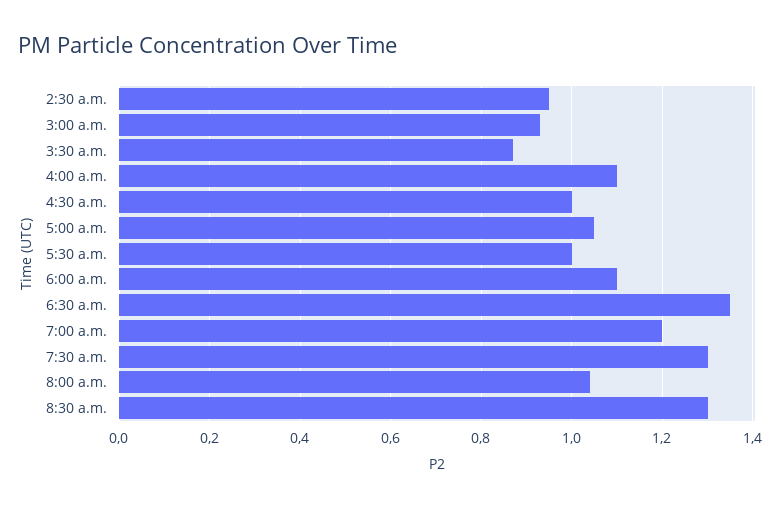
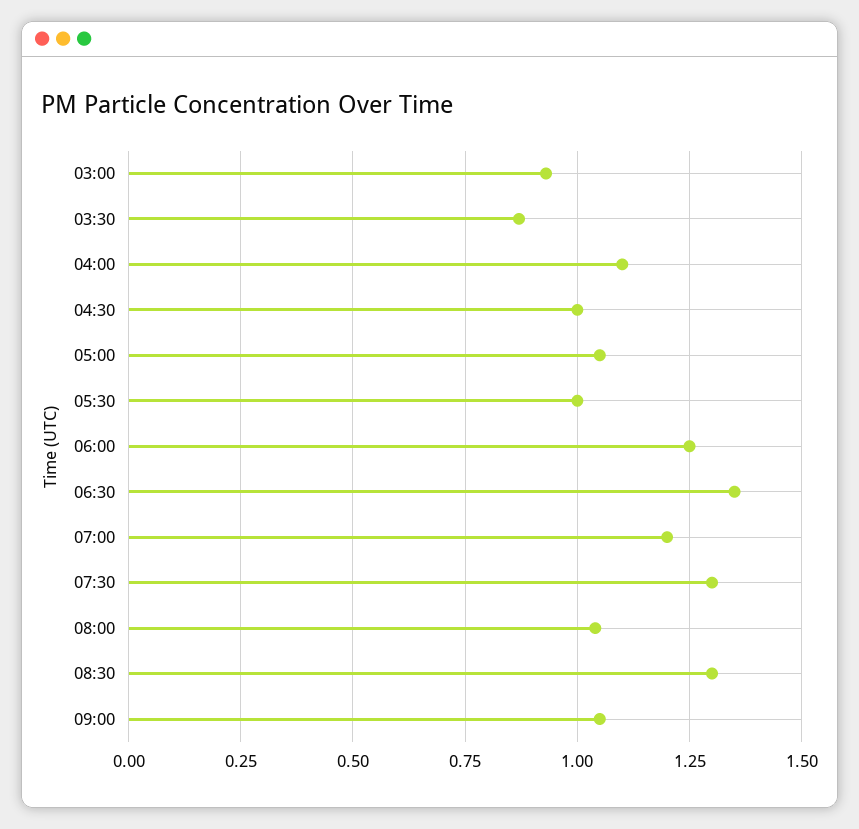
2:30 a.m.: 0.95 -> none
6:00 a.m.: 1.1 -> 1.25
09:00: none -> 1.05

